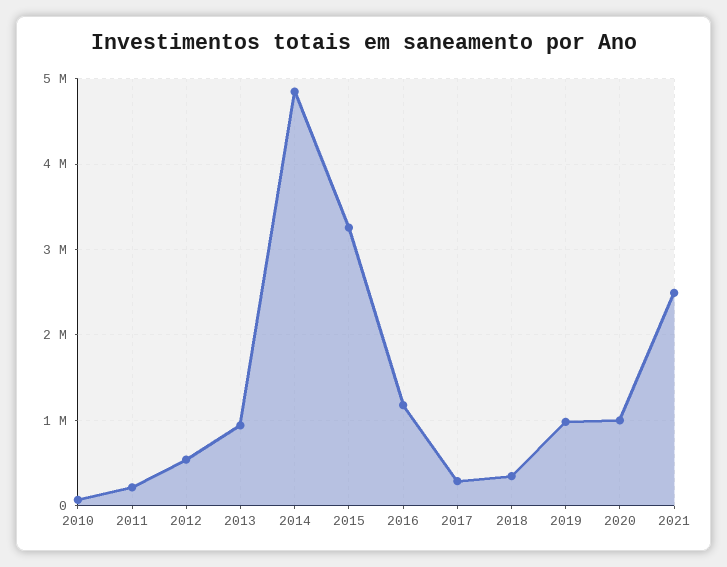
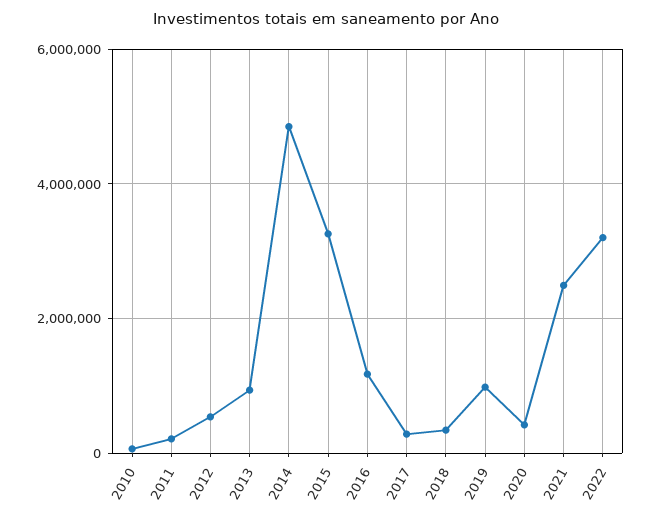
2020: 1000000 -> 400000
2022: none -> 3200000

